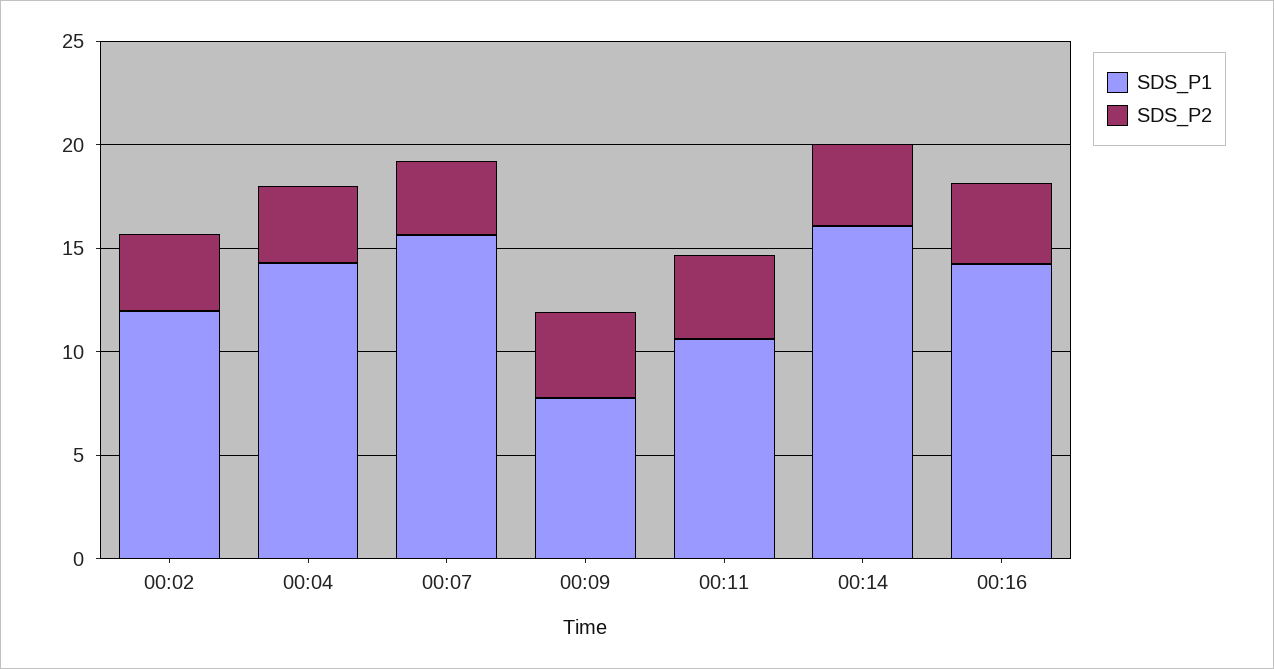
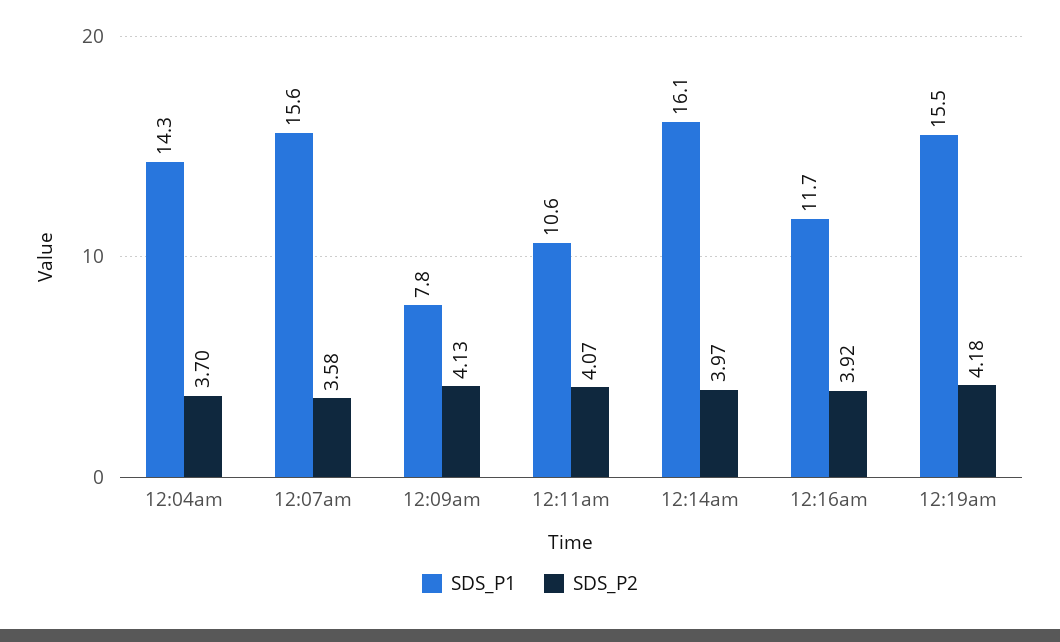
SDS_P1, 00:02: 12 -> none
SDS_P2, 00:02: 4 -> none
SDS_P1, 00:16: 14 -> 11.7
SDS_P1, 12:19am: none -> 15.5
SDS_P2, 12:19am: none -> 4.18

